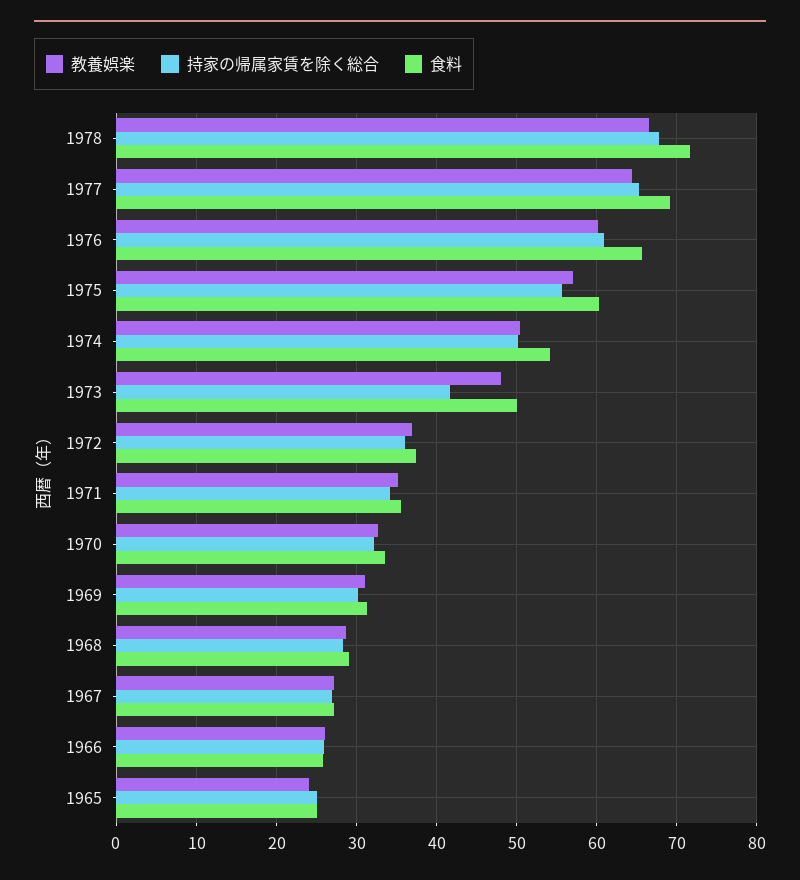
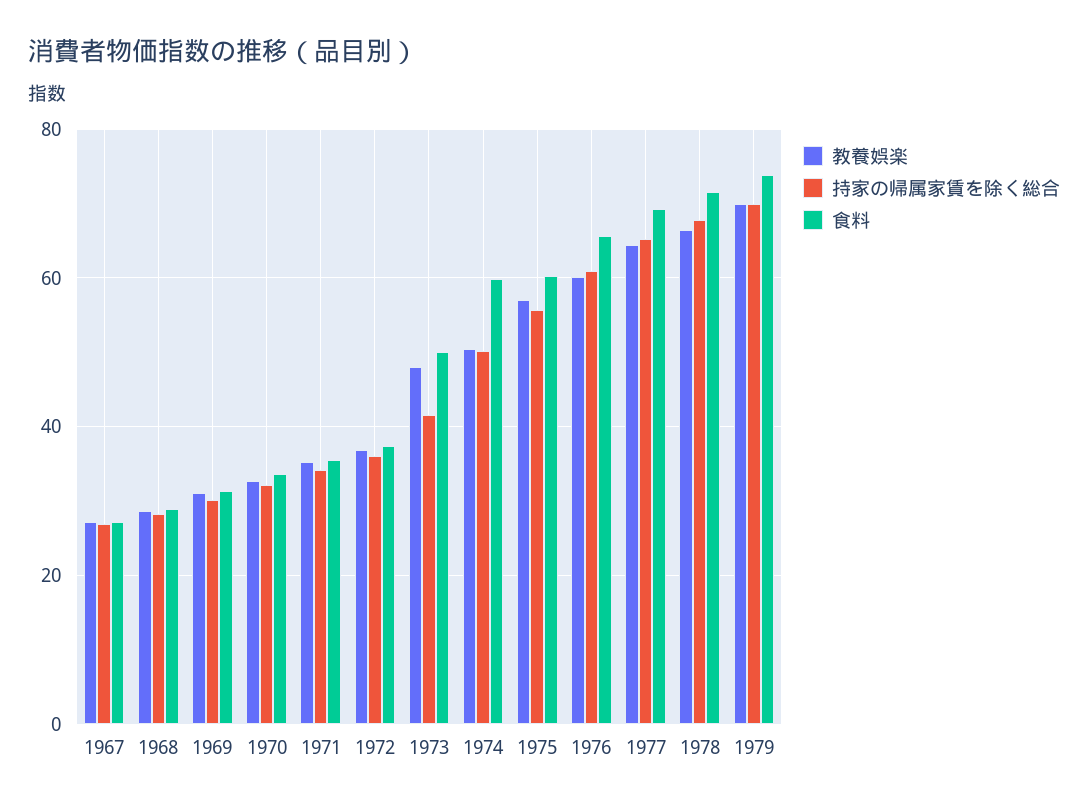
食料, 1974: 54 -> 60
教養娯楽, 1966: 26 -> none
持家の帰属家賃を除く総合, 1966: 26 -> none
食料, 1966: 26 -> none
教養娯楽, 1965: 24 -> none
持家の帰属家賃を除く総合, 1965: 25 -> none
食料, 1965: 25 -> none
教養娯楽, 1979: none -> 70
持家の帰属家賃を除く総合, 1979: none -> 70
食料, 1979: none -> 74

